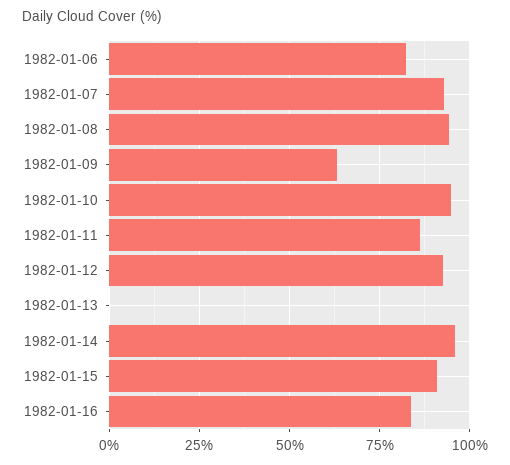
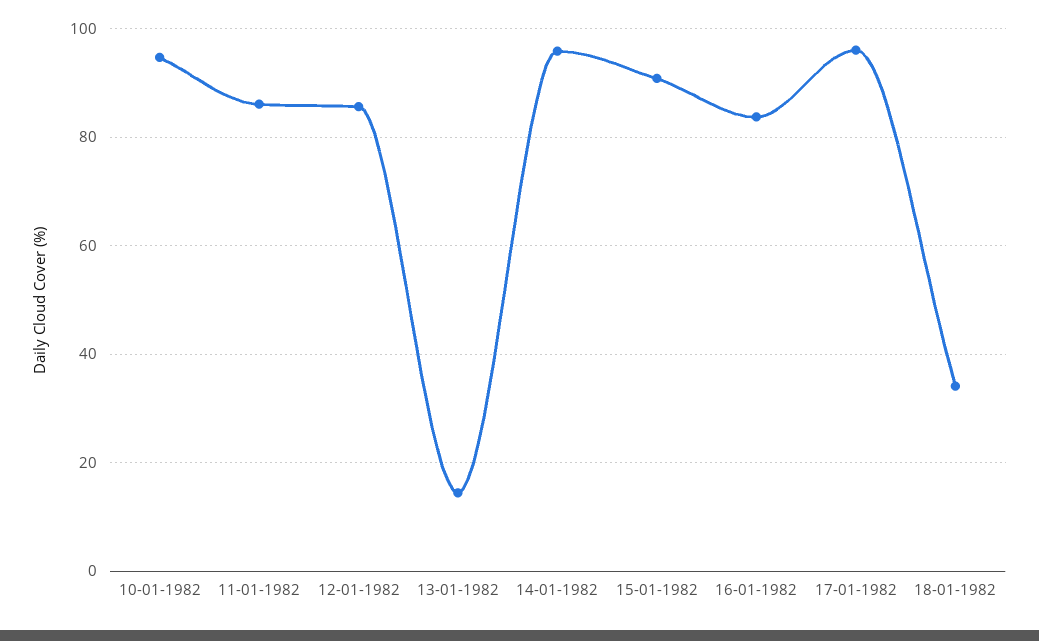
1982-01-06: 82.5 -> none
1982-01-07: 92.5 -> none
1982-01-08: 95 -> none
1982-01-09: 62.5 -> none
1982-01-12: 92.5 -> 86
1982-01-13: 0 -> 14
17-01-1982: none -> 96
18-01-1982: none -> 34

